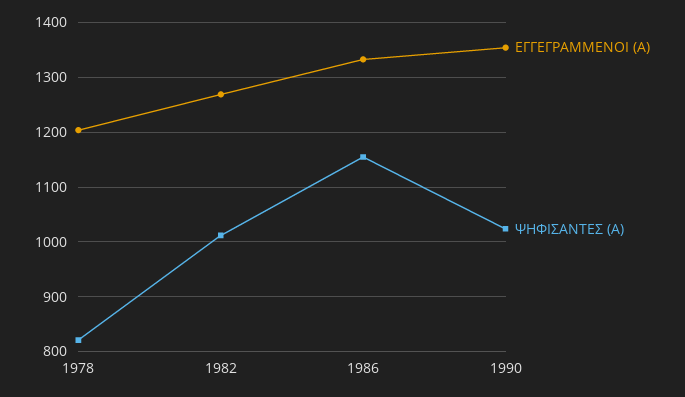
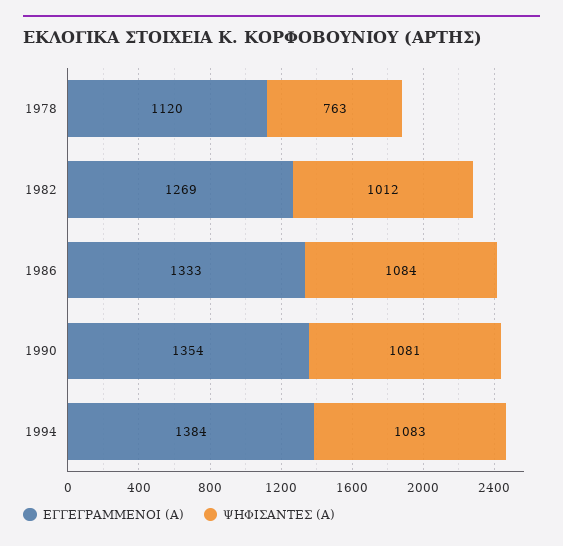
ΕΓΓΕΓΡΑΜΜΕΝΟΙ (Α), 1978: 1200 -> 1120
ΨΗΦΙΣΑΝΤΕΣ (Α), 1978: 820 -> 763
ΨΗΦΙΣΑΝΤΕΣ (Α), 1986: 1160 -> 1084
ΨΗΦΙΣΑΝΤΕΣ (Α), 1990: 1020 -> 1081
ΕΓΓΕΓΡΑΜΜΕΝΟΙ (Α), 1994: none -> 1384
ΨΗΦΙΣΑΝΤΕΣ (Α), 1994: none -> 1083

